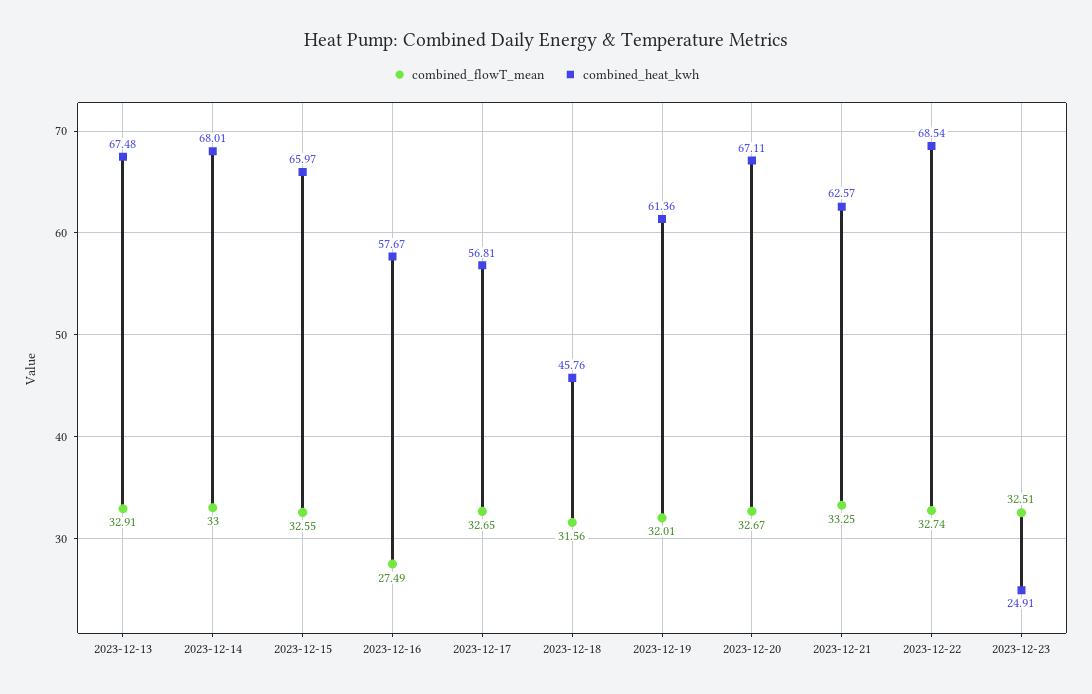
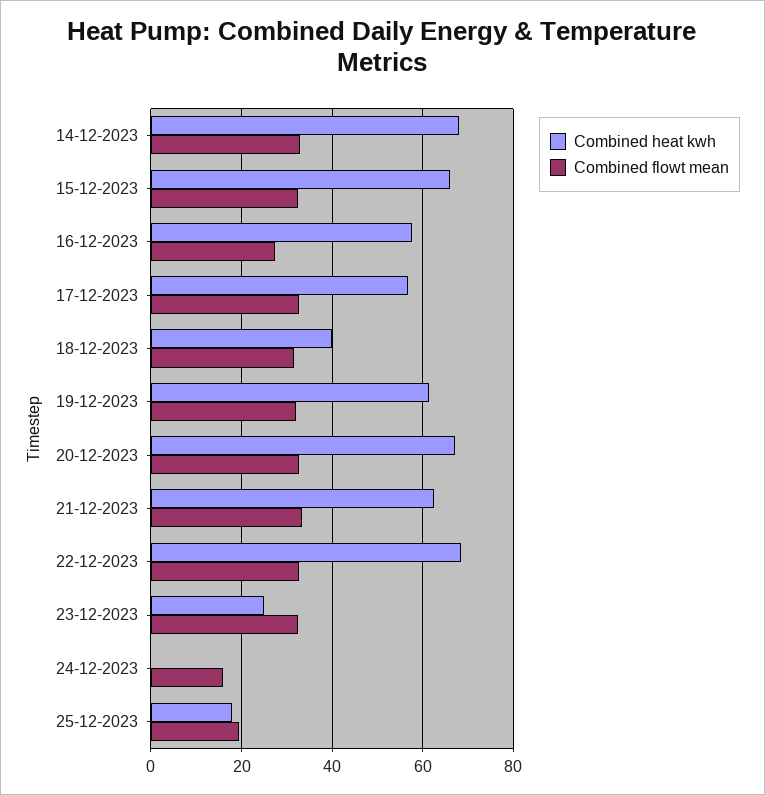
combined_flowT_mean, 2023-12-13: 32.91 -> none
combined_heat_kwh, 2023-12-13: 67.48 -> none
combined_heat_kwh, 2023-12-18: 45.76 -> 40
combined_heat_kwh, 24-12-2023: none -> 0
combined_flowT_mean, 24-12-2023: none -> 16
combined_heat_kwh, 25-12-2023: none -> 18
combined_flowT_mean, 25-12-2023: none -> 20

